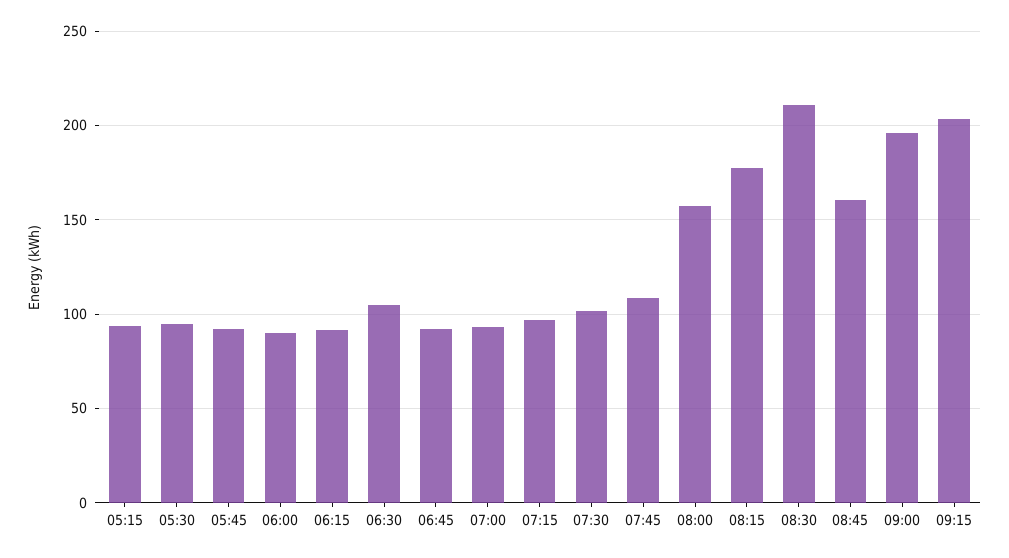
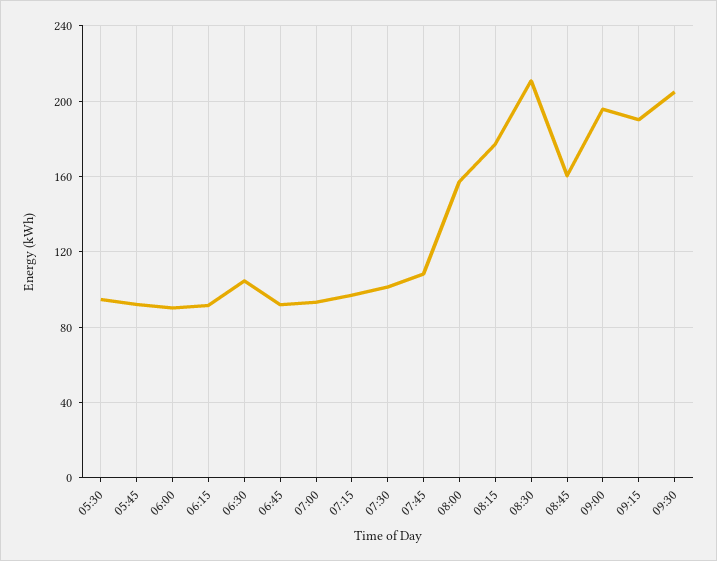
05:15: 95 -> none
09:15: 205 -> 190
09:30: none -> 205

